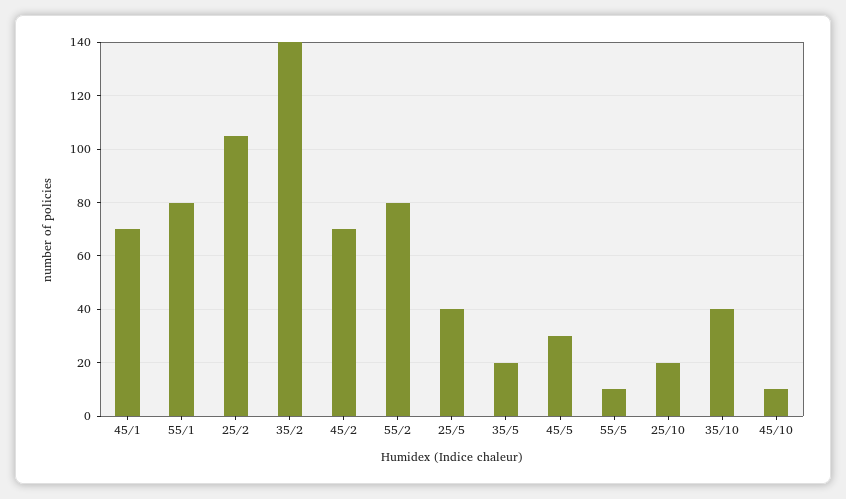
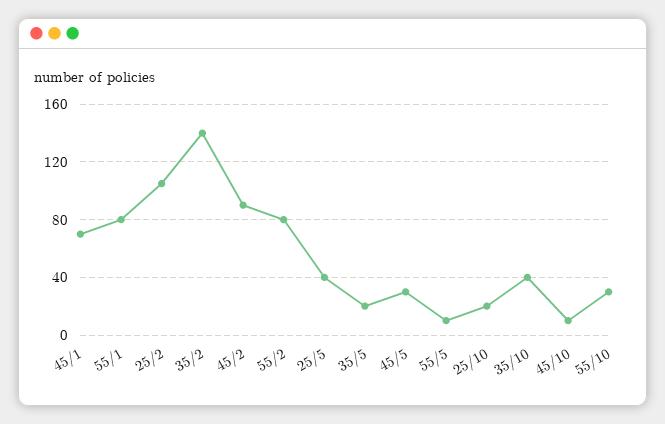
45/2: 70 -> 90
55/10: none -> 30

